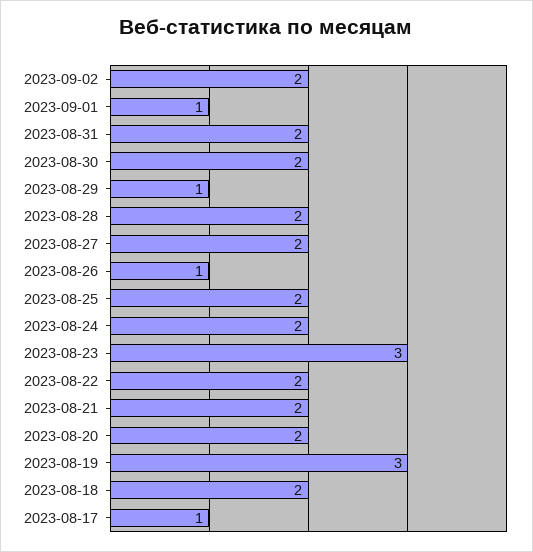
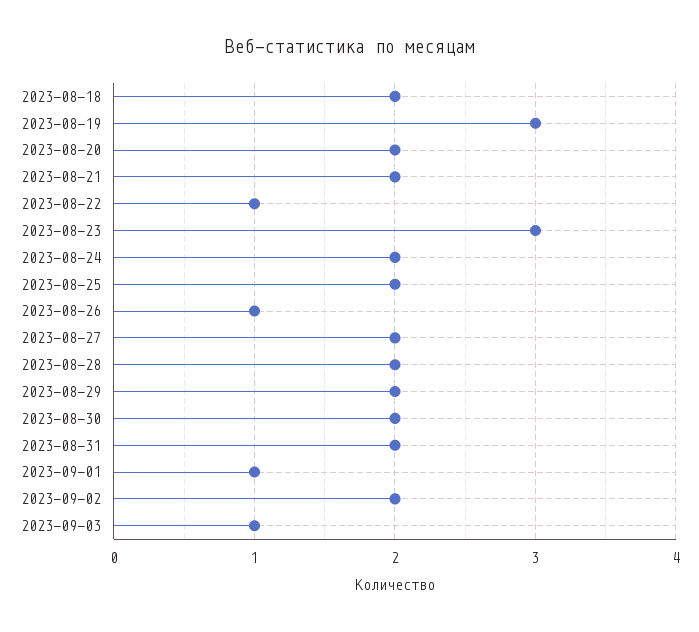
2023-08-29: 1 -> 2
2023-08-22: 2 -> 1
2023-08-17: 1 -> none
2023-09-03: none -> 1

